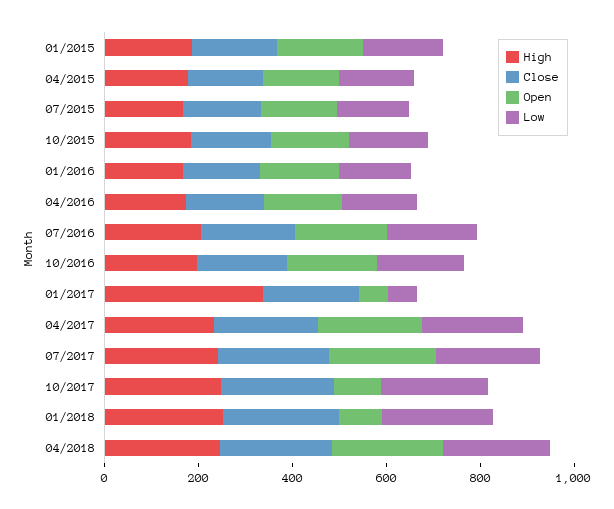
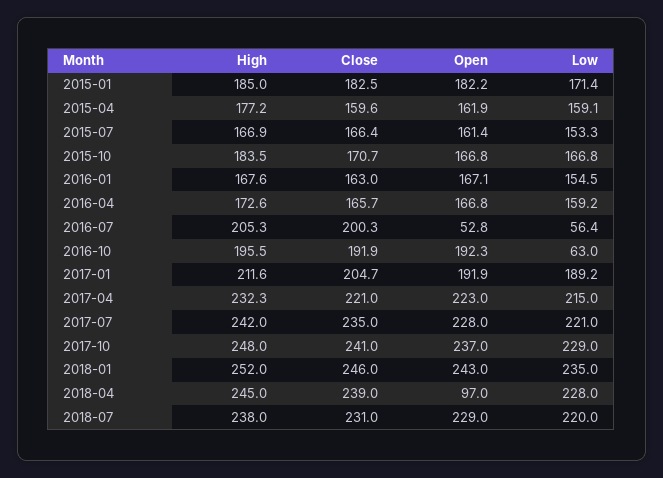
Open, 07/2016: 200 -> 52.8
Low, 07/2016: 200 -> 56.4
Low, 10/2016: 200 -> 63
High, 01/2017: 350 -> 211.6
Open, 01/2017: 50 -> 191.9
Low, 01/2017: 50 -> 189.2
Open, 10/2017: 100 -> 237
Open, 01/2018: 100 -> 243
Open, 04/2018: 250 -> 97
High, 2018-07: none -> 238
Close, 2018-07: none -> 231
Open, 2018-07: none -> 229
Low, 2018-07: none -> 220

